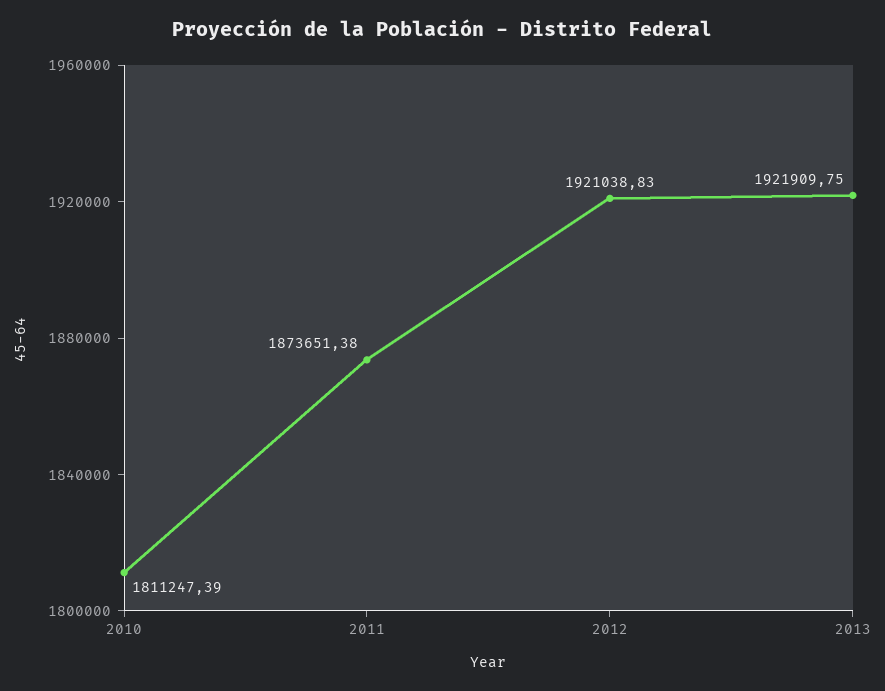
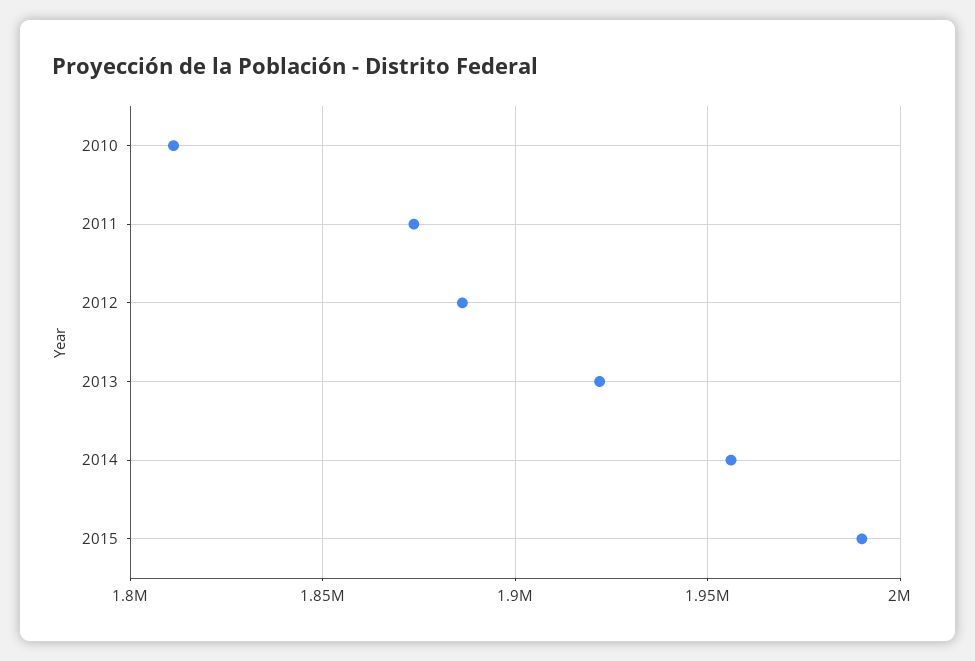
2012: 1921038.83 -> 1885000
2014: none -> 1955000
2015: none -> 1990000

